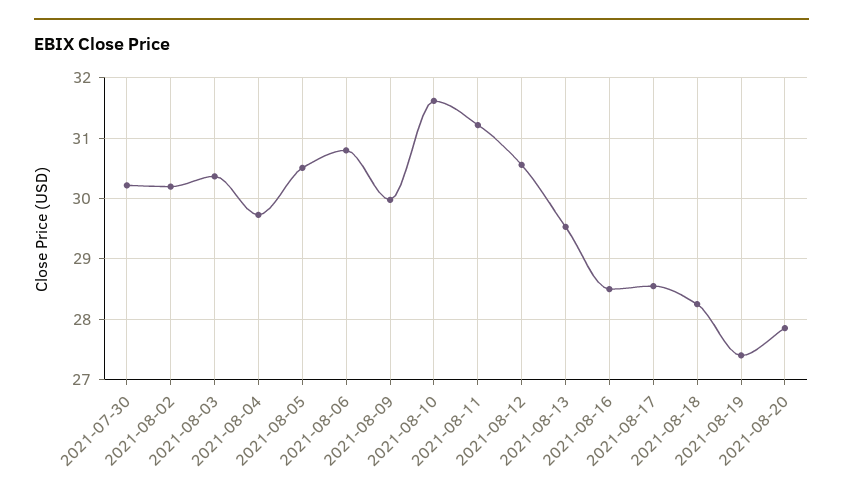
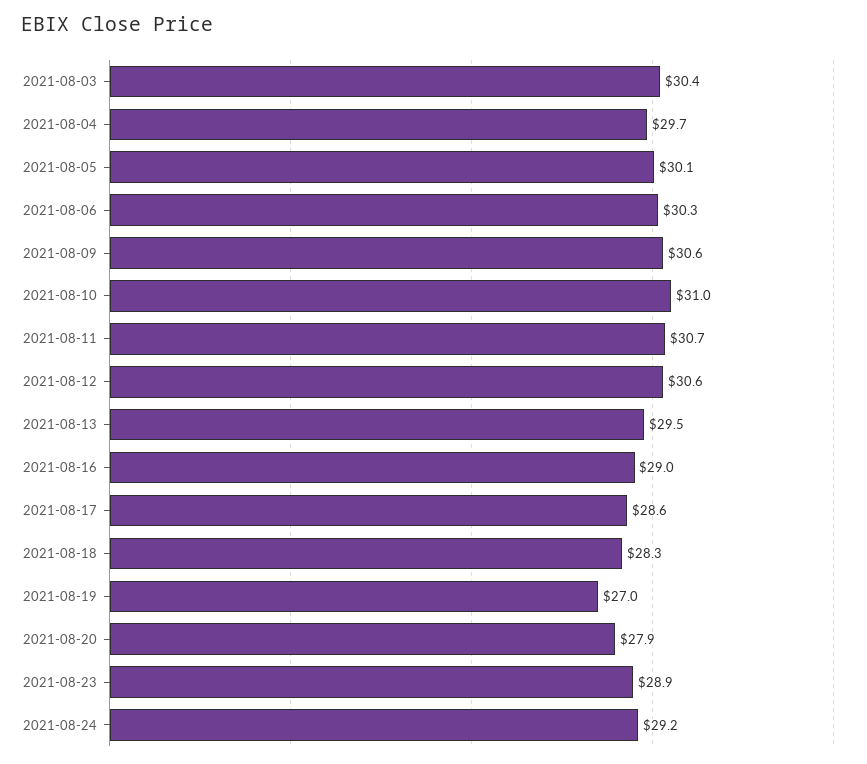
2021-07-30: 30.2 -> none
2021-08-02: 30.2 -> none
2021-08-05: 30.5 -> 30.1
2021-08-06: 30.8 -> 30.3
2021-08-09: 30 -> 30.6
2021-08-10: 31.6 -> 31
2021-08-11: 31.2 -> 30.7
2021-08-16: 28.5 -> 29
2021-08-19: 27.4 -> 27
2021-08-23: none -> 28.9
2021-08-24: none -> 29.2

